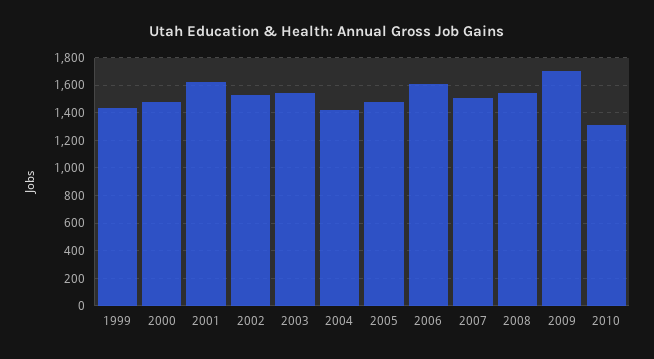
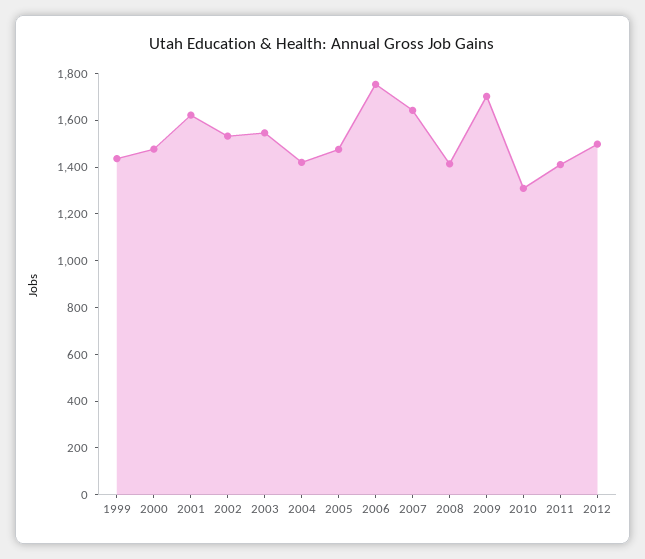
2006: 1600 -> 1750
2007: 1500 -> 1650
2008: 1550 -> 1400
2011: none -> 1400
2012: none -> 1500

